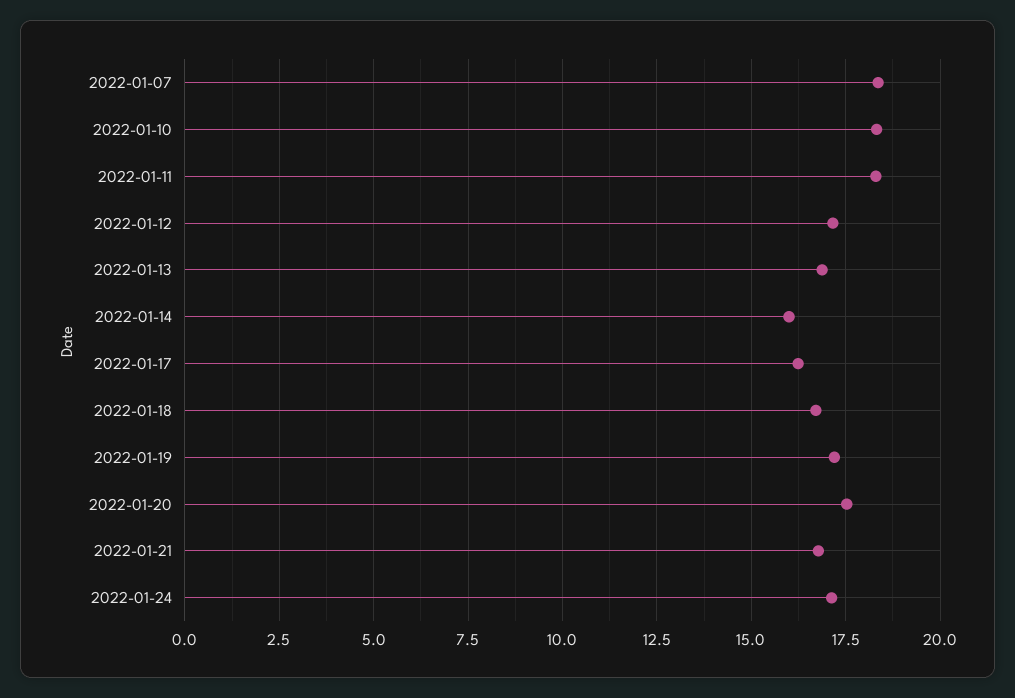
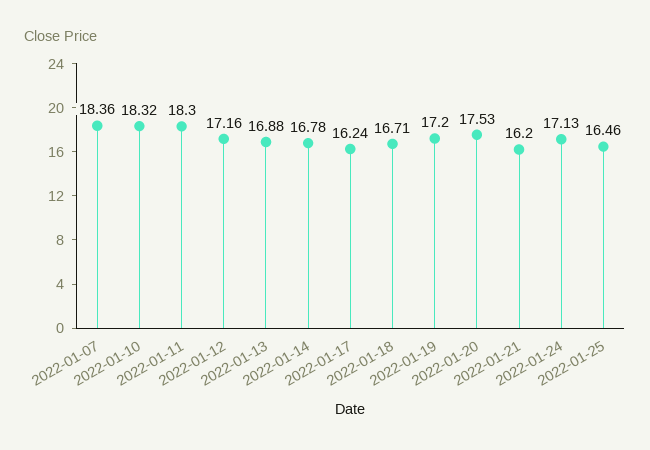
2022-01-14: 16 -> 16.78
2022-01-21: 16.75 -> 16.2
2022-01-25: none -> 16.46

